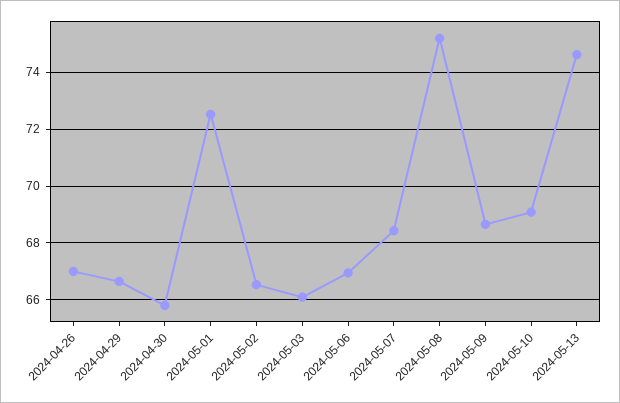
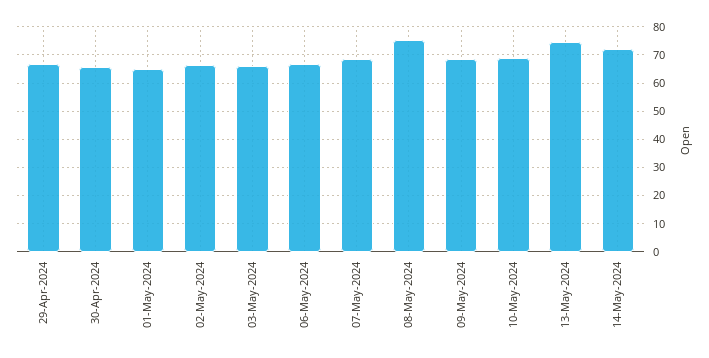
2024-04-26: 67 -> none
2024-05-01: 72.5 -> 65
14-May-2024: none -> 72.5

